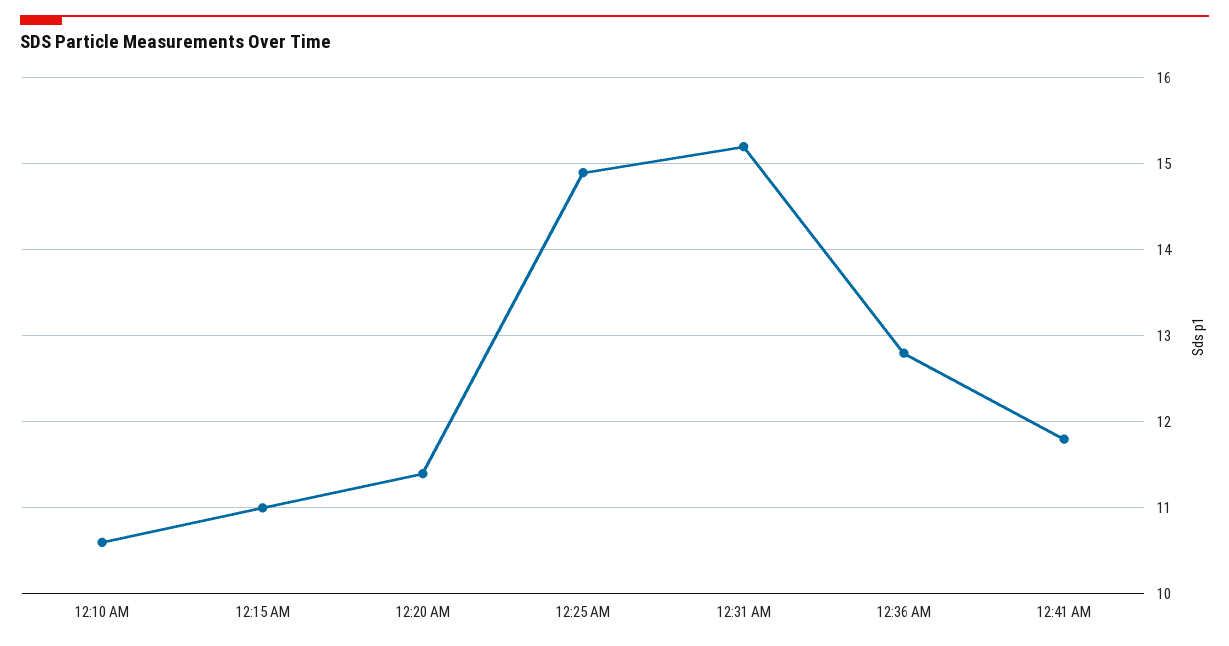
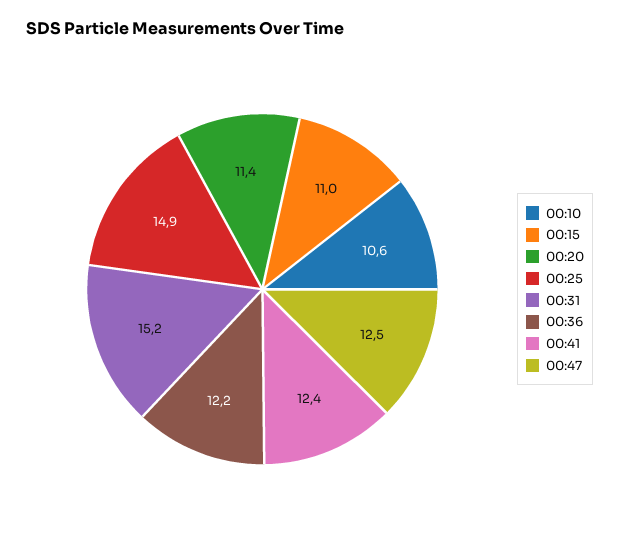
12:36 AM: 12.8 -> 12.2
12:41 AM: 11.8 -> 12.4
00:47: none -> 12.5

